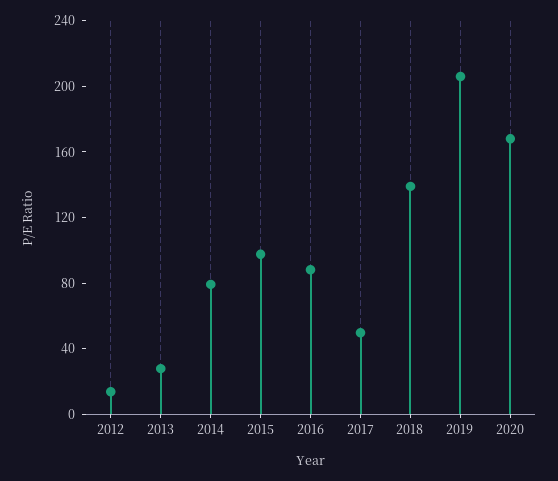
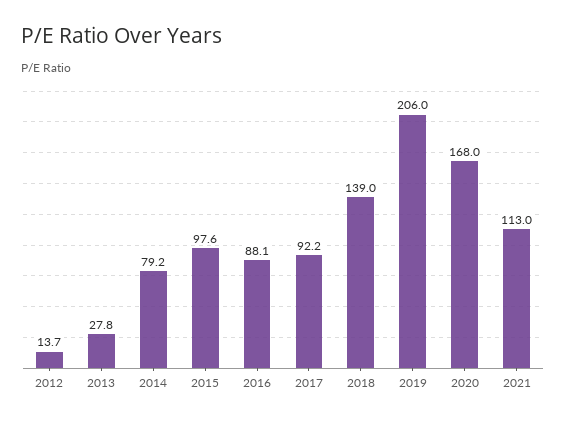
2017: 50 -> 92.2
2021: none -> 113

